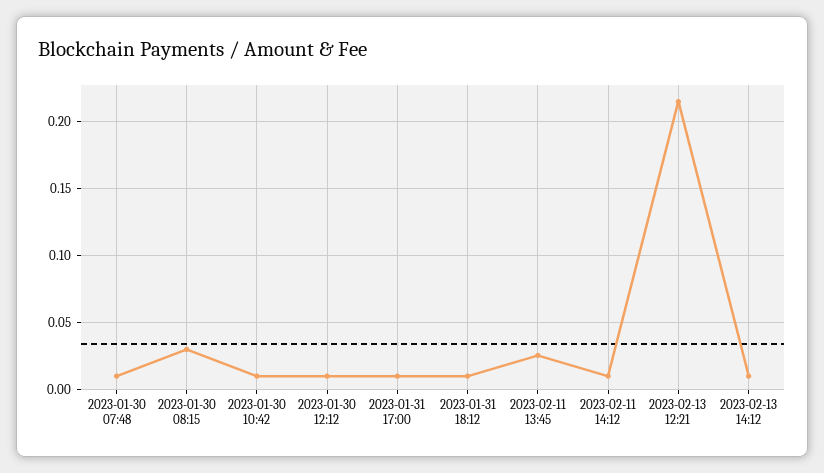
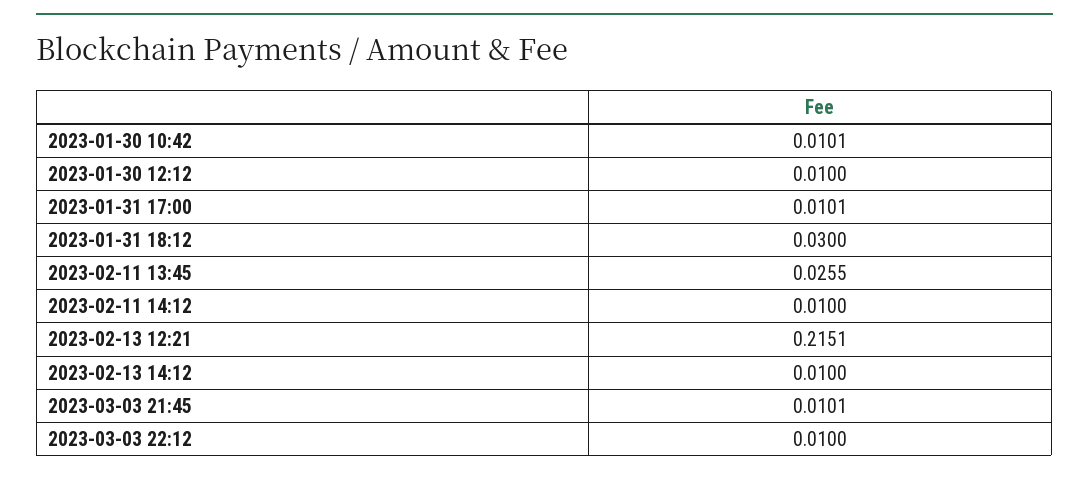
2023-01-30 07:48: 0.01 -> none
2023-01-30 08:15: 0.03 -> none
2023-01-31 18:12: 0.01 -> 0.03
2023-03-03 21:45: none -> 0.0101
2023-03-03 22:12: none -> 0.01

